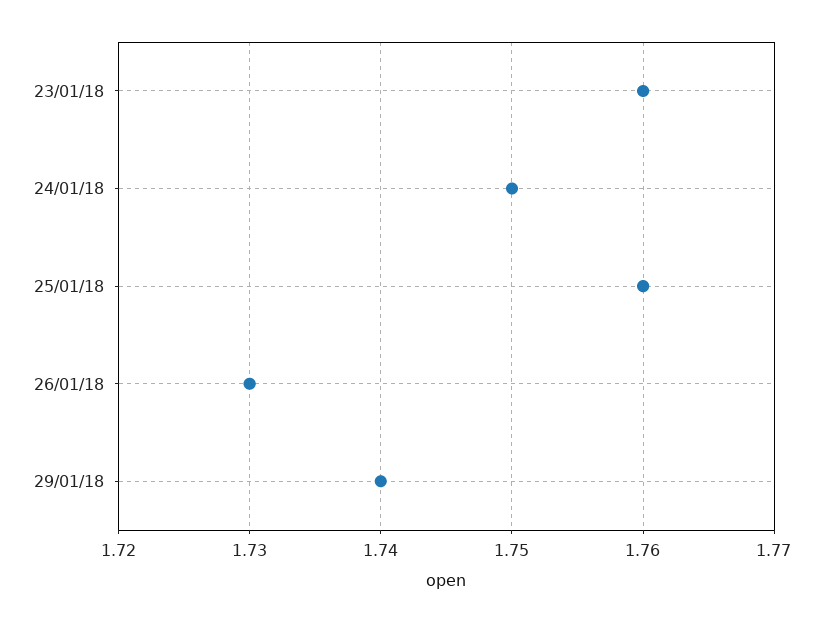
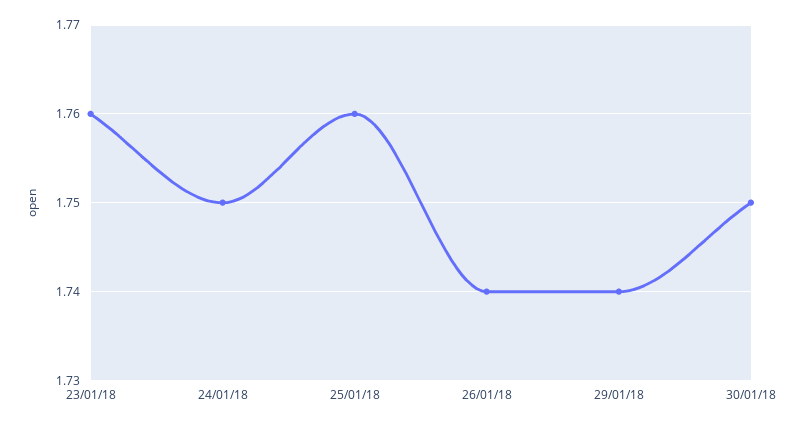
26/01/18: 1.73 -> 1.74
30/01/18: none -> 1.75

